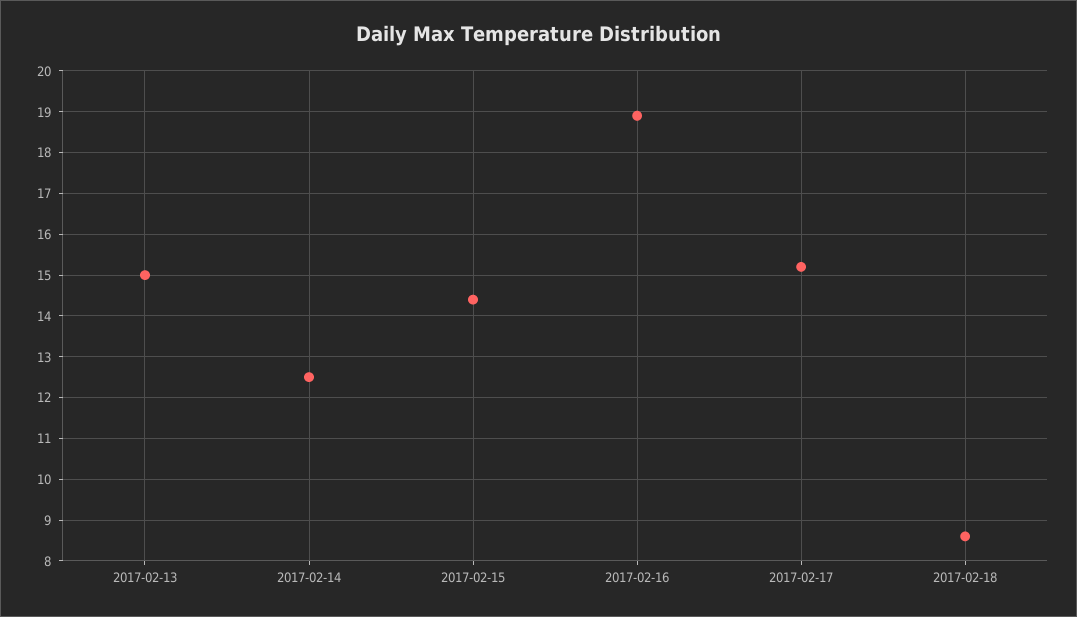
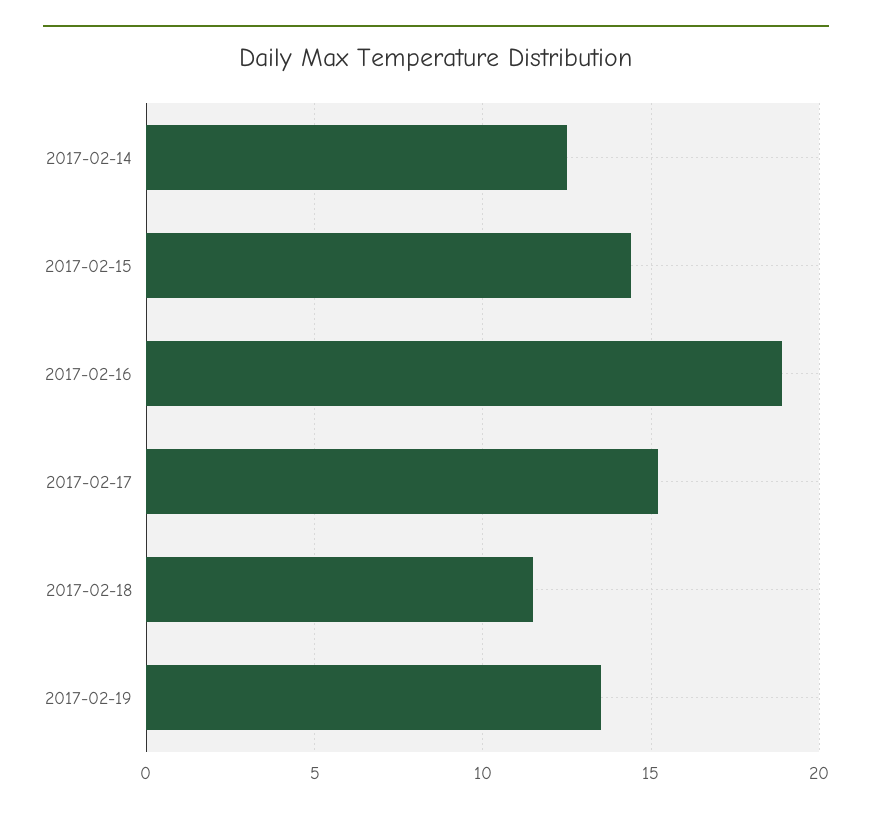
2017-02-13: 15 -> none
2017-02-18: 8.5 -> 11.5
2017-02-19: none -> 13.5

